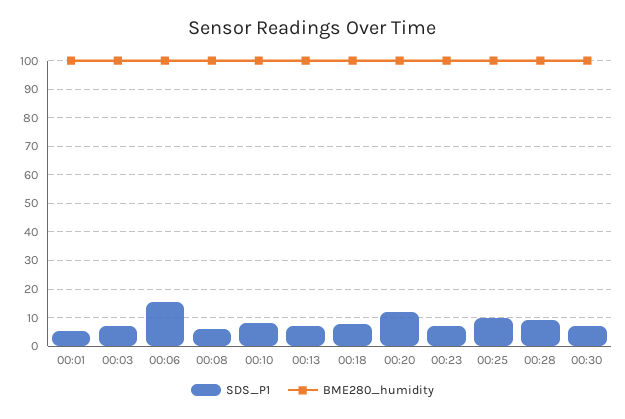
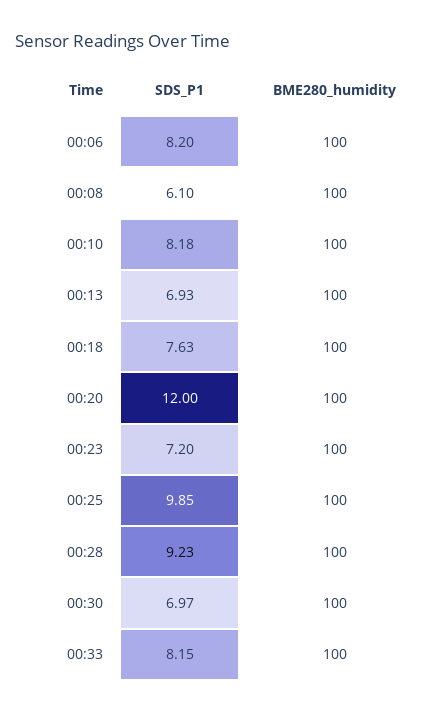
SDS_P1, 00:01: 5 -> none
BME280_humidity, 00:01: 100 -> none
SDS_P1, 00:03: 7.5 -> none
BME280_humidity, 00:03: 100 -> none
SDS_P1, 00:06: 15 -> 8.2
SDS_P1, 00:33: none -> 8.15
BME280_humidity, 00:33: none -> 100

